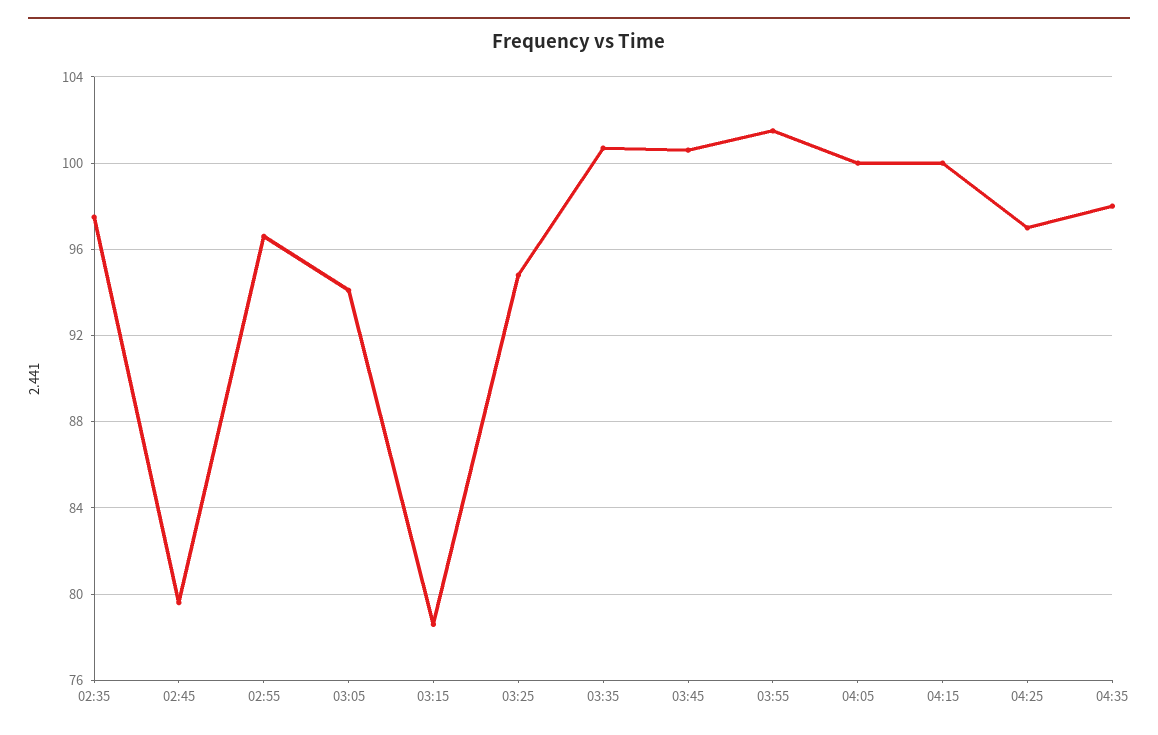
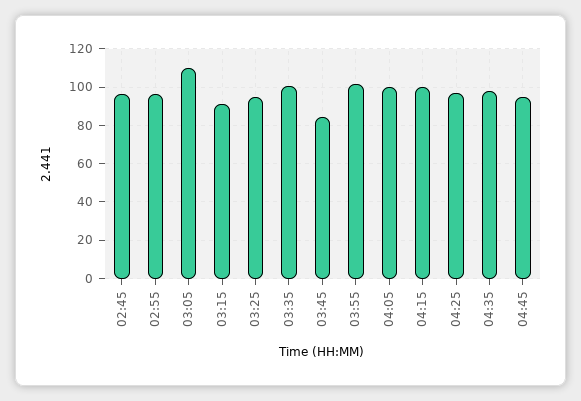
02:35: 97.5 -> none
02:45: 79.5 -> 95
03:05: 94 -> 110
03:15: 78.5 -> 90
03:45: 100.5 -> 85
04:45: none -> 95

